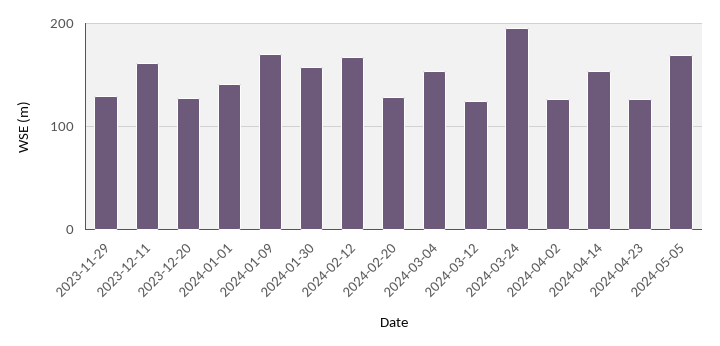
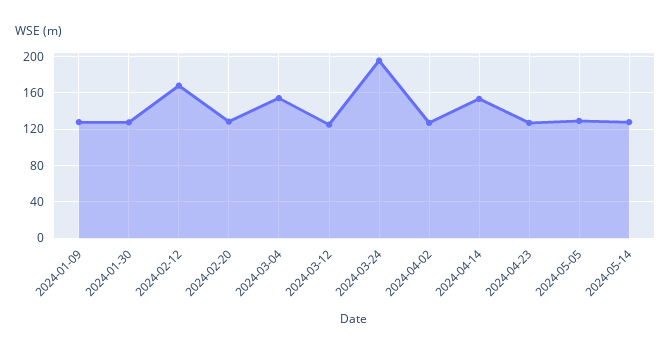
2023-11-29: 130 -> none
2023-12-11: 160 -> none
2023-12-20: 130 -> none
2024-01-01: 140 -> none
2024-01-09: 170 -> 130
2024-01-30: 160 -> 130
2024-05-05: 170 -> 130
2024-05-14: none -> 130

